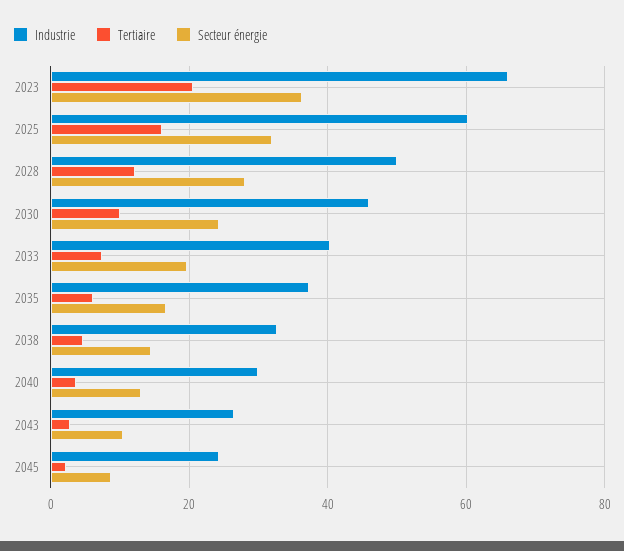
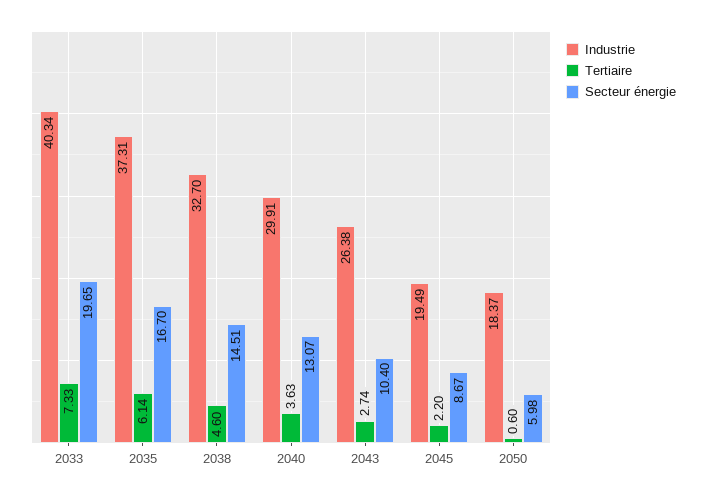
Industrie, 2023: 66 -> none
Tertiaire, 2023: 20 -> none
Secteur énergie, 2023: 36 -> none
Industrie, 2025: 60 -> none
Tertiaire, 2025: 16 -> none
Secteur énergie, 2025: 32 -> none
Industrie, 2028: 50 -> none
Tertiaire, 2028: 12 -> none
Secteur énergie, 2028: 28 -> none
Industrie, 2030: 46 -> none
Tertiaire, 2030: 10 -> none
Secteur énergie, 2030: 24 -> none
Industrie, 2045: 24 -> 19.49
Industrie, 2050: none -> 18.37
Tertiaire, 2050: none -> 0.6
Secteur énergie, 2050: none -> 5.98

